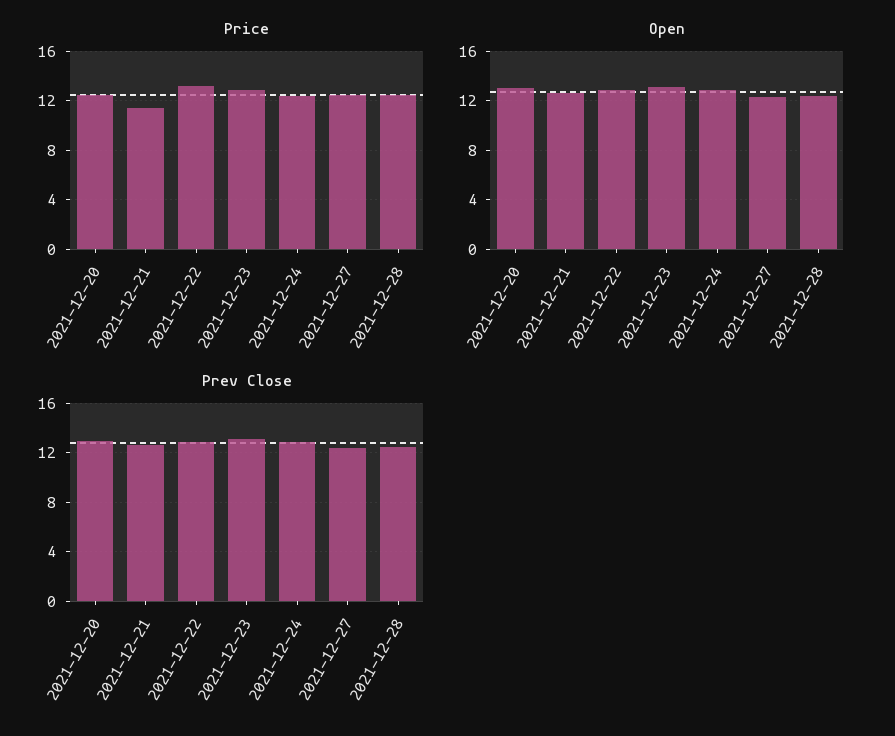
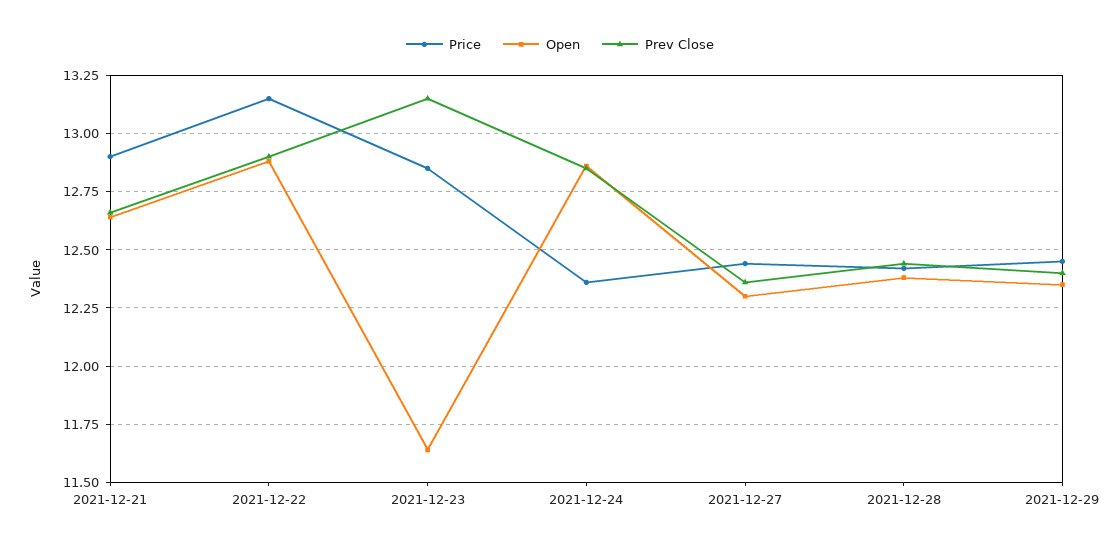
Price, 2021-12-20: 12.5 -> none
Price, 2021-12-21: 11.5 -> 12.9
Open, 2021-12-20: 13 -> none
Open, 2021-12-23: 13 -> 11.65
Prev Close, 2021-12-20: 13 -> none
Price, 2021-12-29: none -> 12.45
Open, 2021-12-29: none -> 12.35
Prev Close, 2021-12-29: none -> 12.4

